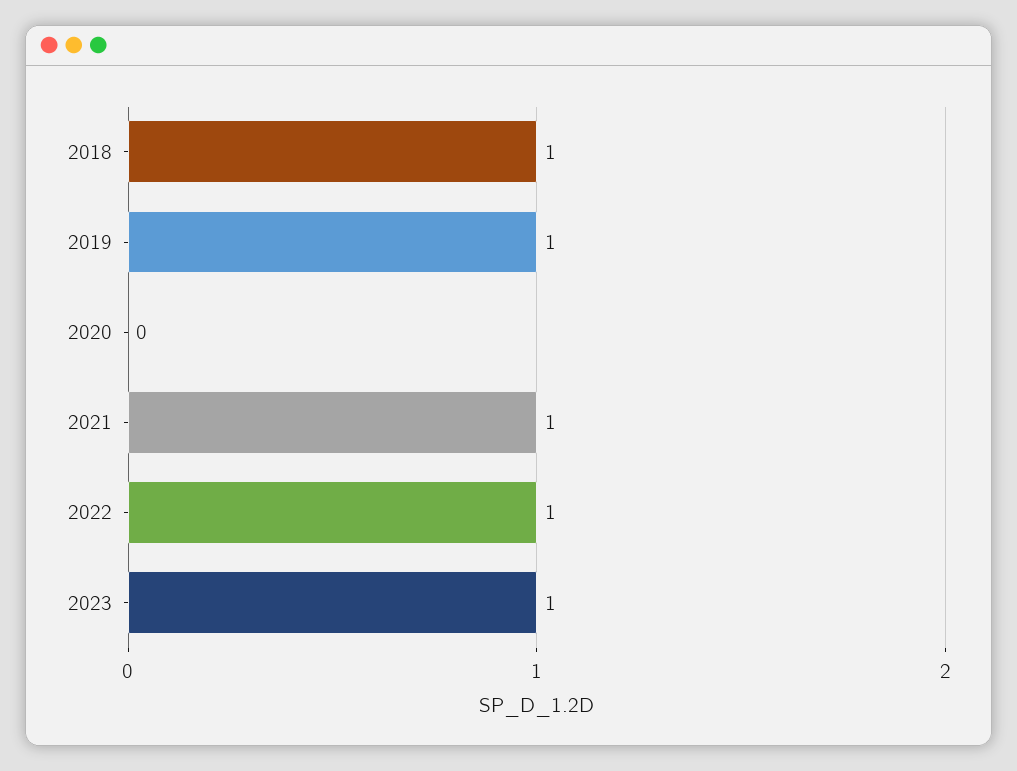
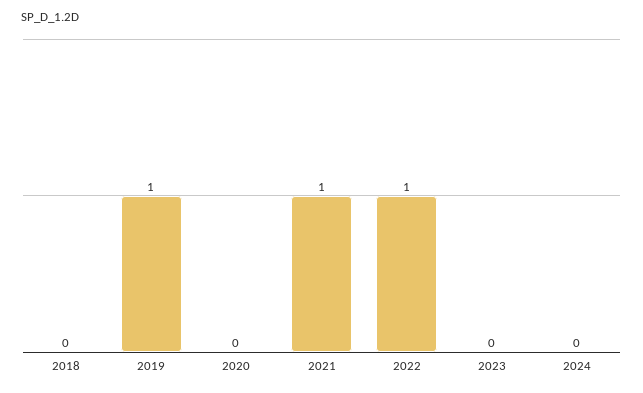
2018: 1 -> 0
2023: 1 -> 0
2024: none -> 0

